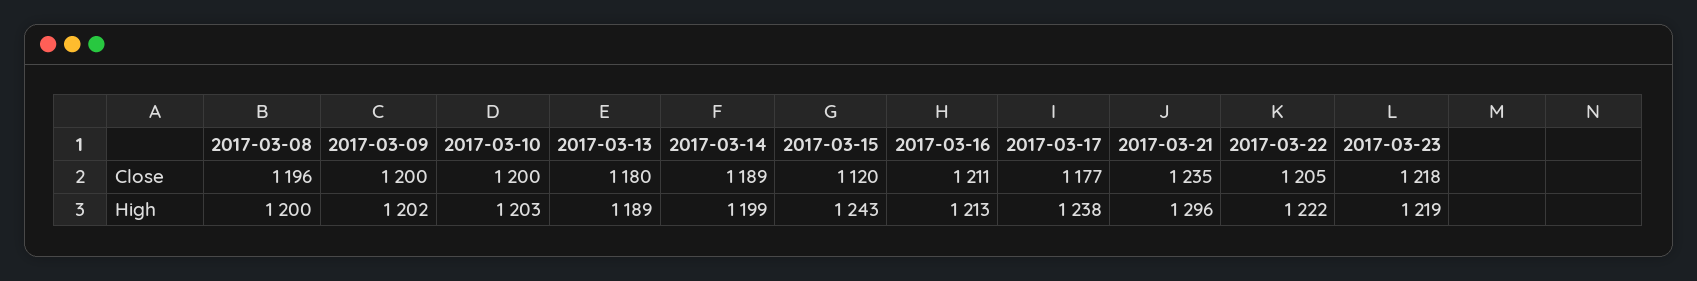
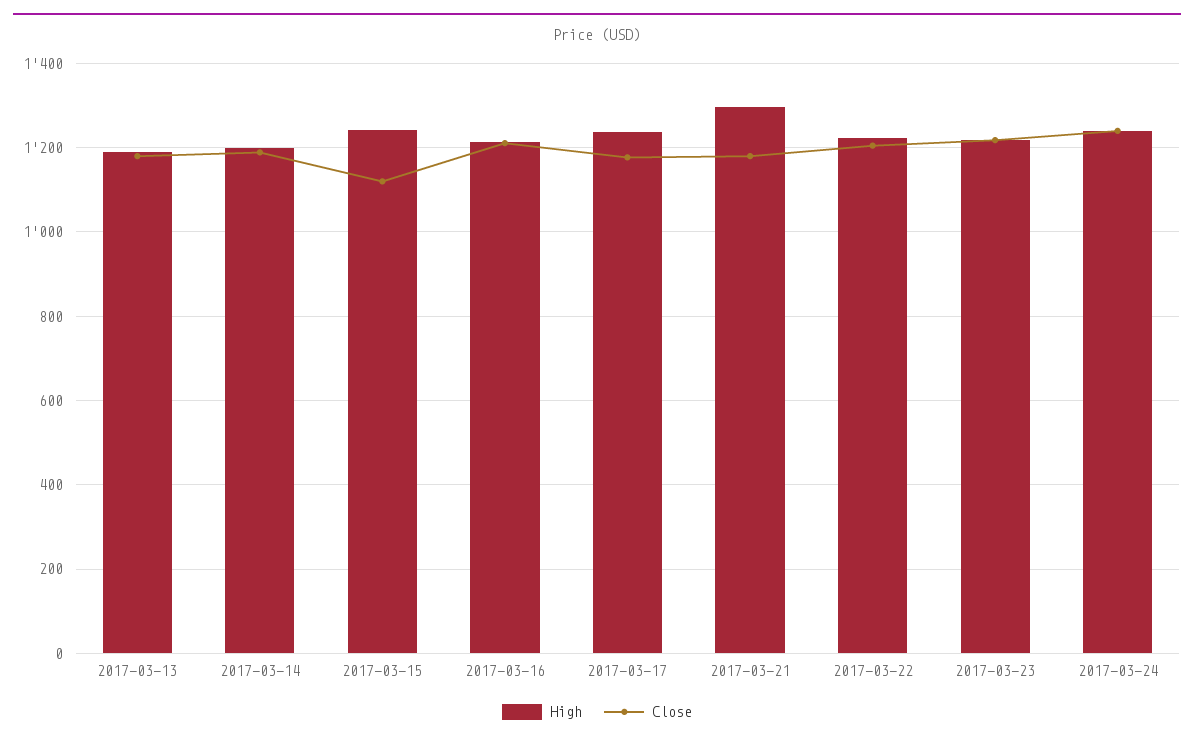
Close, 2017-03-08: 1196 -> none
Close, 2017-03-09: 1200 -> none
Close, 2017-03-10: 1200 -> none
Close, 2017-03-21: 1235 -> 1180
High, 2017-03-08: 1200 -> none
High, 2017-03-09: 1202 -> none
High, 2017-03-10: 1203 -> none
High, 2017-03-24: none -> 1240
Close, 2017-03-24: none -> 1240

